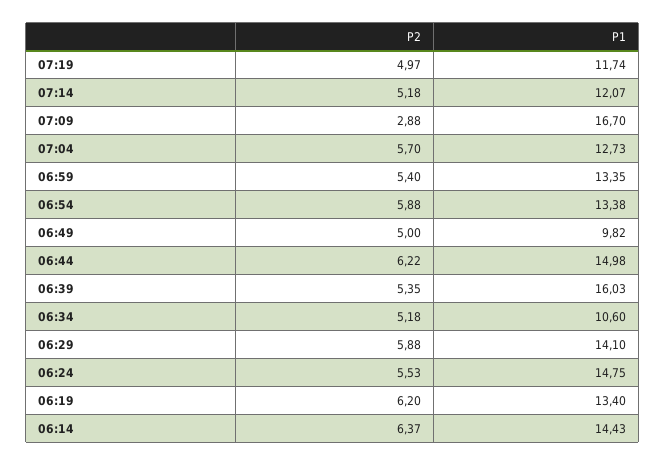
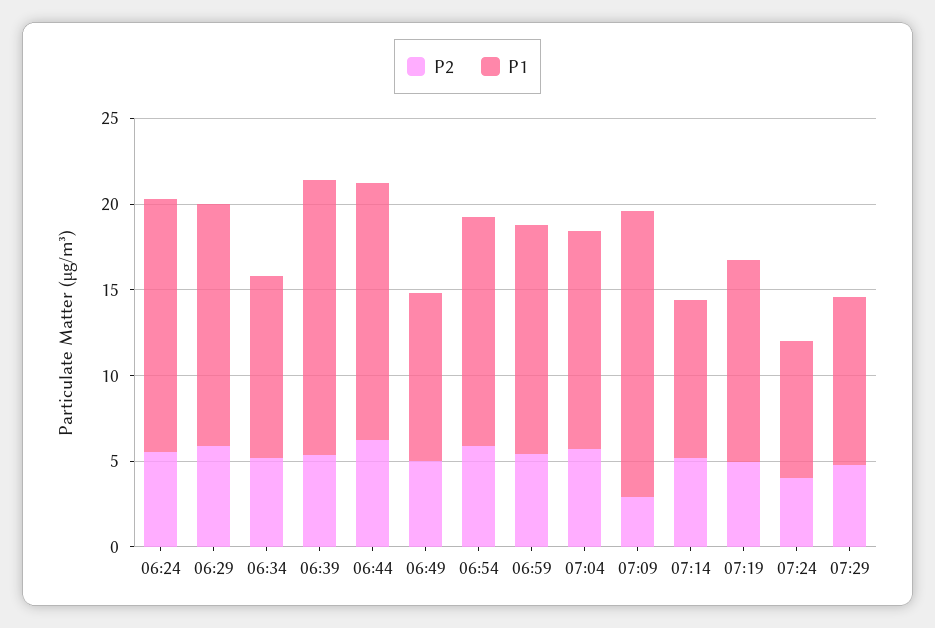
P1, 07:14: 12.07 -> 9
P2, 06:19: 6.2 -> none
P1, 06:19: 13.4 -> none
P2, 06:14: 6.37 -> none
P1, 06:14: 14.43 -> none
P2, 07:24: none -> 4
P1, 07:24: none -> 8
P2, 07:29: none -> 5
P1, 07:29: none -> 10

